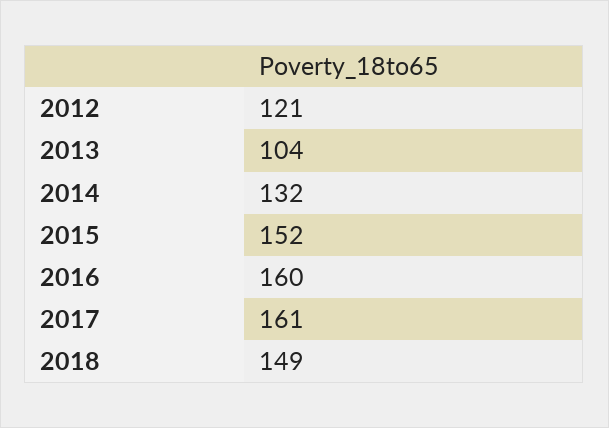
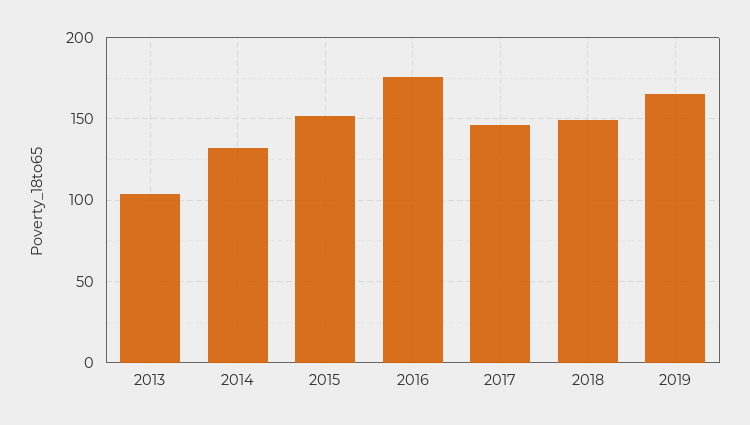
2012: 121 -> none
2016: 160 -> 175
2017: 161 -> 145
2019: none -> 165

